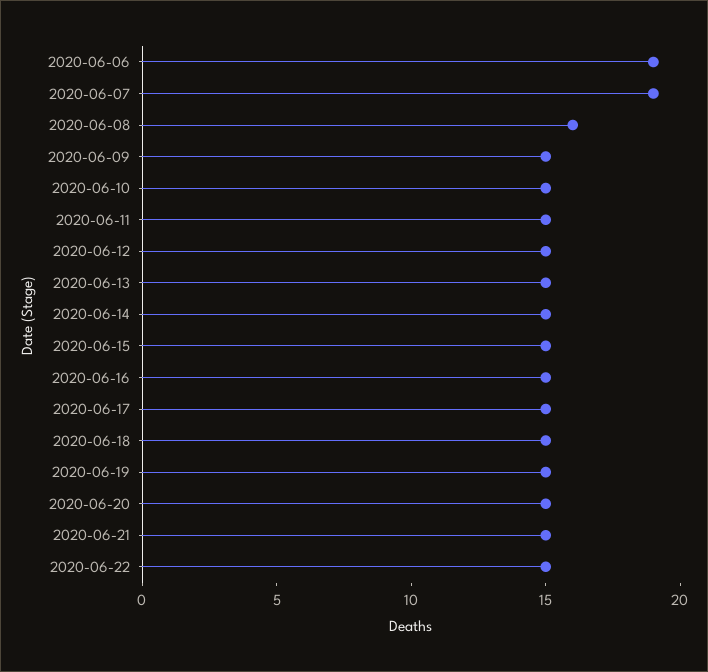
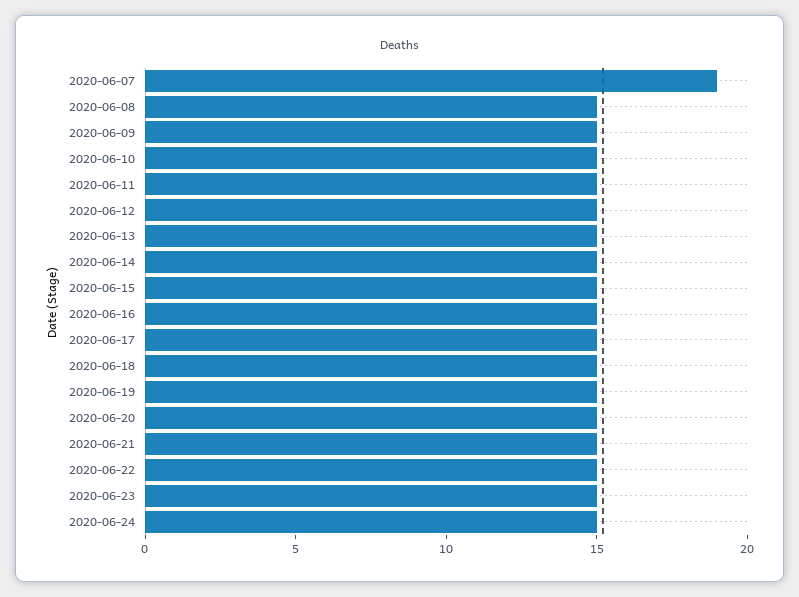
2020-06-06: 19 -> none
2020-06-08: 16 -> 15
2020-06-23: none -> 15
2020-06-24: none -> 15

